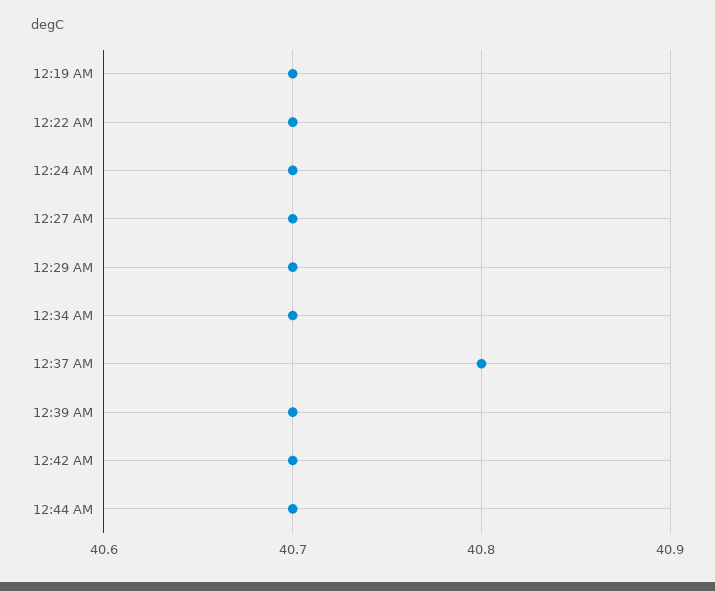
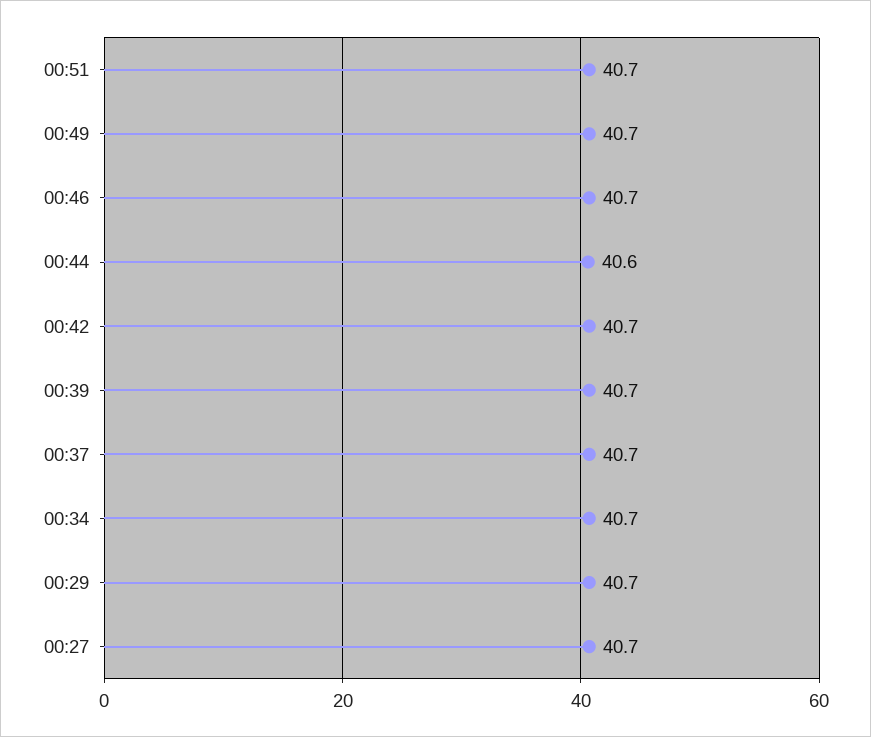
12:19 AM: 40.7 -> none
12:22 AM: 40.7 -> none
12:24 AM: 40.7 -> none
12:37 AM: 40.8 -> 40.7
12:44 AM: 40.7 -> 40.6
00:51: none -> 40.7
00:49: none -> 40.7
00:46: none -> 40.7

